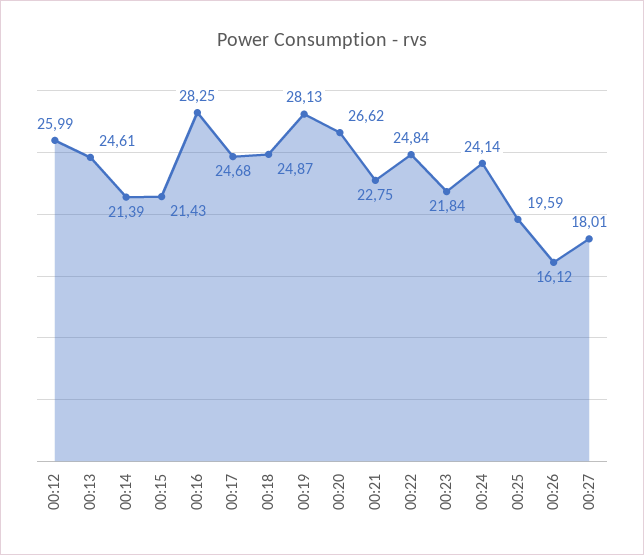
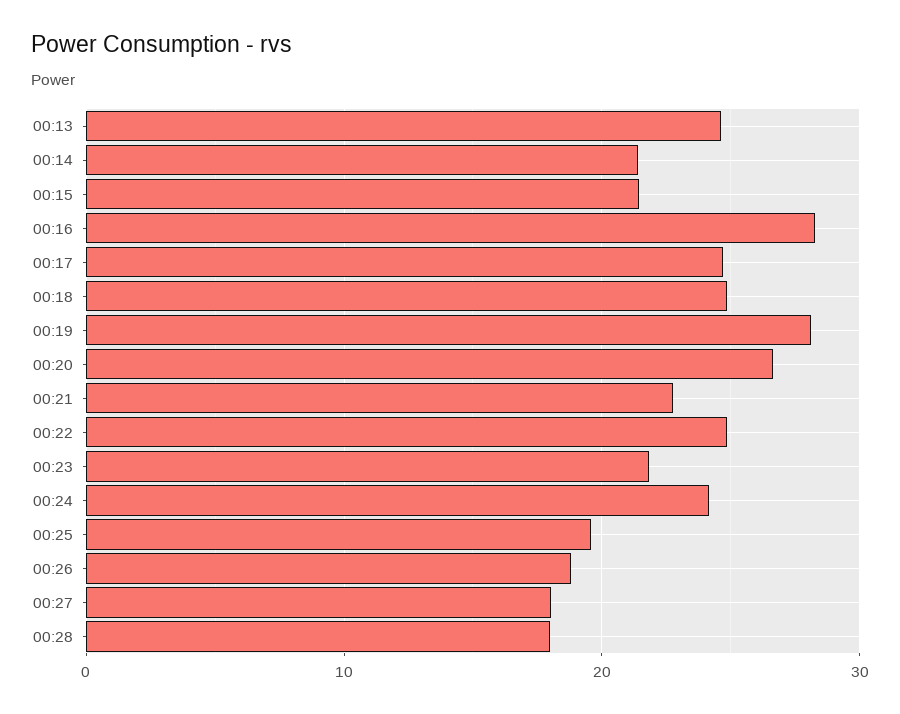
00:12: 25.99 -> none
00:26: 16.12 -> 19
00:28: none -> 18

